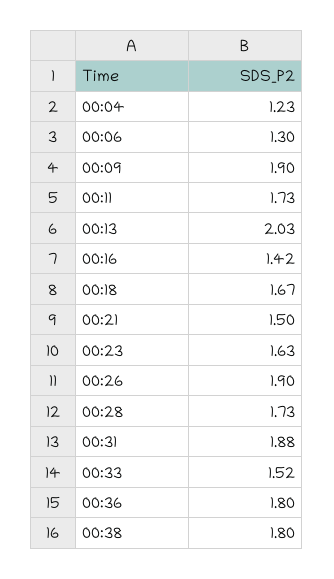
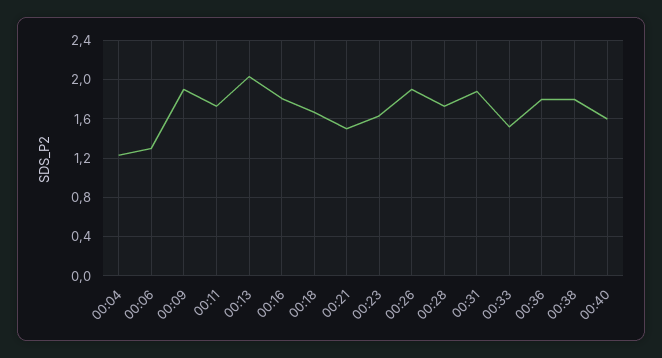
00:16: 1.42 -> 1.8
00:40: none -> 1.6

